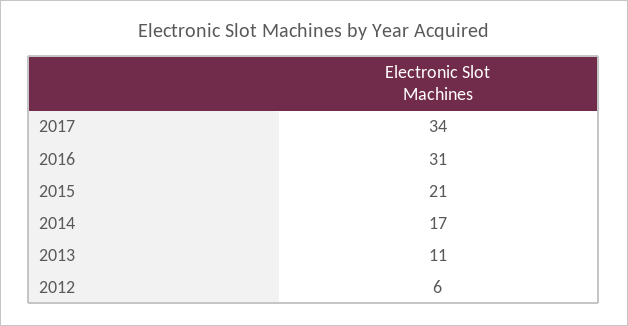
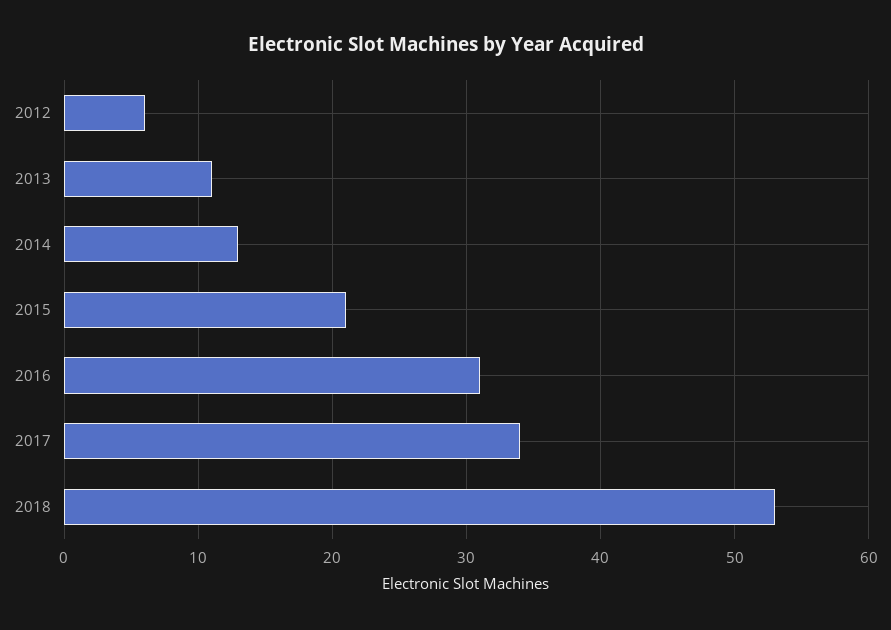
2014: 17 -> 13
2018: none -> 53

